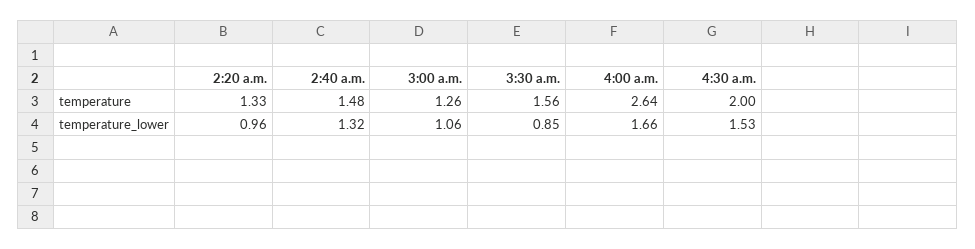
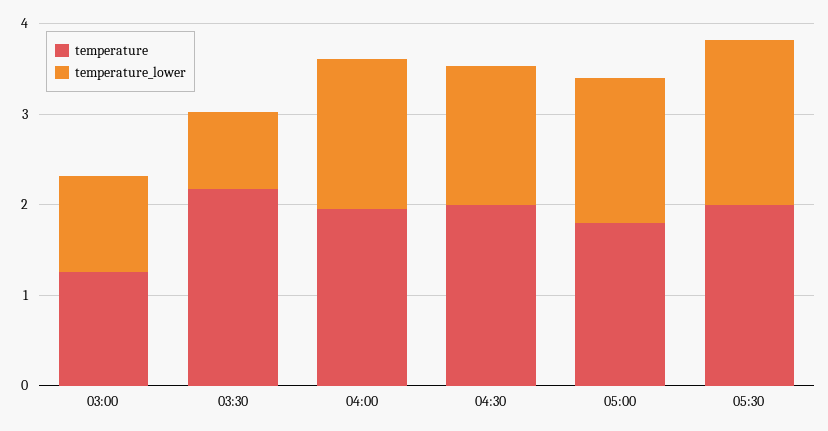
temperature, 2:20 a.m.: 1.33 -> none
temperature, 2:40 a.m.: 1.48 -> none
temperature, 3:30 a.m.: 1.56 -> 2.2
temperature, 4:00 a.m.: 2.64 -> 2
temperature_lower, 2:20 a.m.: 0.96 -> none
temperature_lower, 2:40 a.m.: 1.32 -> none
temperature, 05:00: none -> 1.8
temperature_lower, 05:00: none -> 1.6
temperature, 05:30: none -> 2
temperature_lower, 05:30: none -> 1.8

